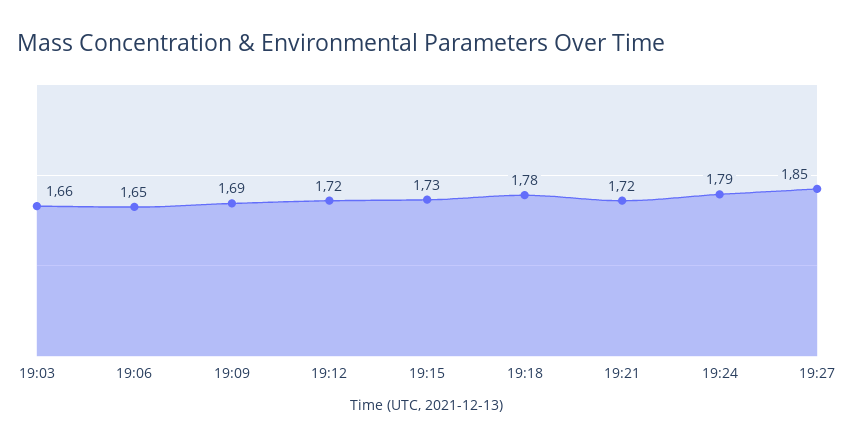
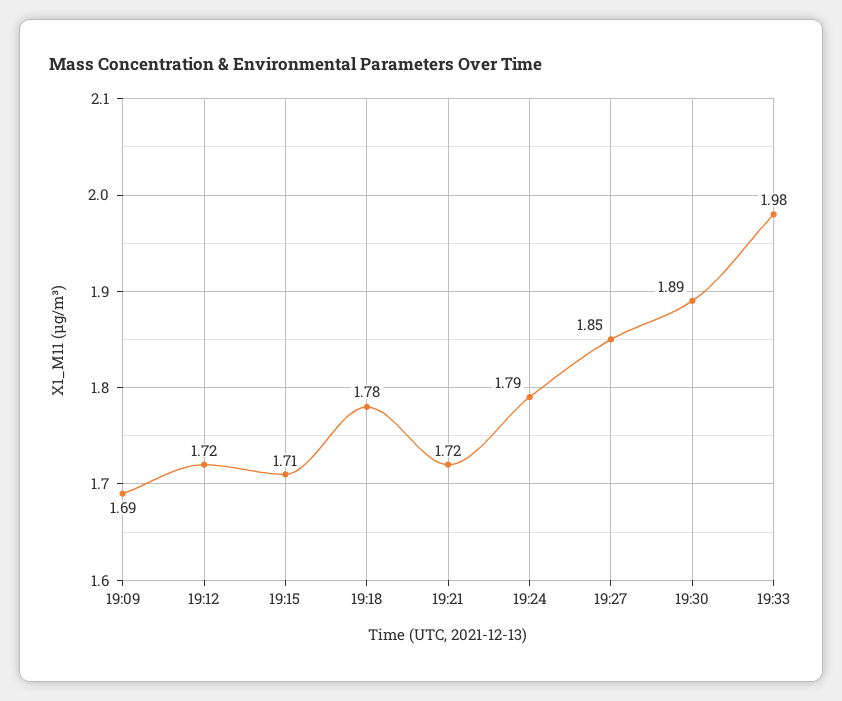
19:03: 1.66 -> none
19:06: 1.65 -> none
19:15: 1.73 -> 1.71
19:30: none -> 1.89
19:33: none -> 1.98

